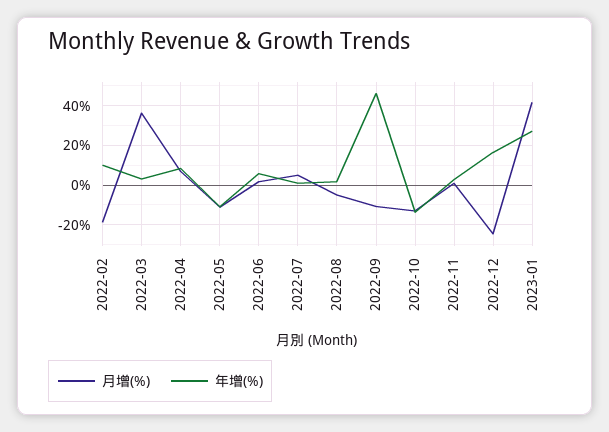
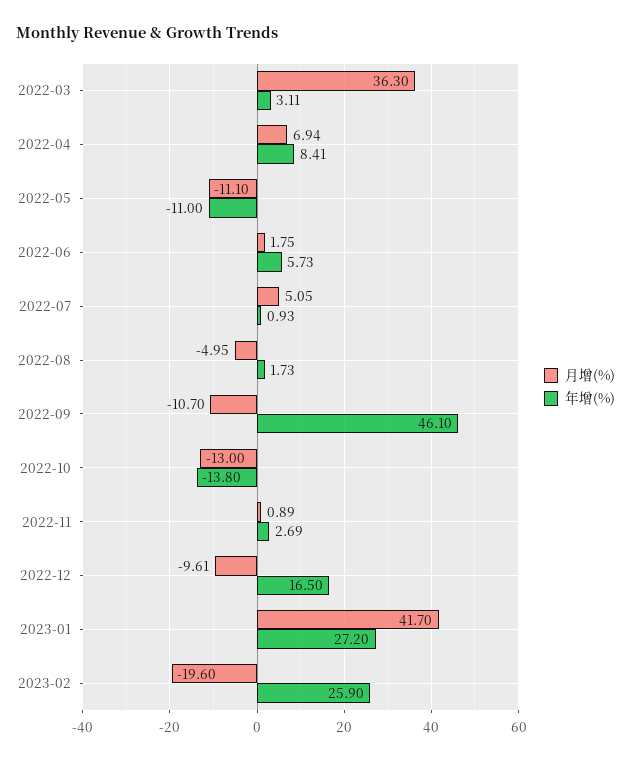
月增(%), 2022-02: -20 -> none
年增(%), 2022-02: 10 -> none
月增(%), 2022-12: -25 -> -9.61
月增(%), 2023-02: none -> -19.6
年增(%), 2023-02: none -> 25.9

